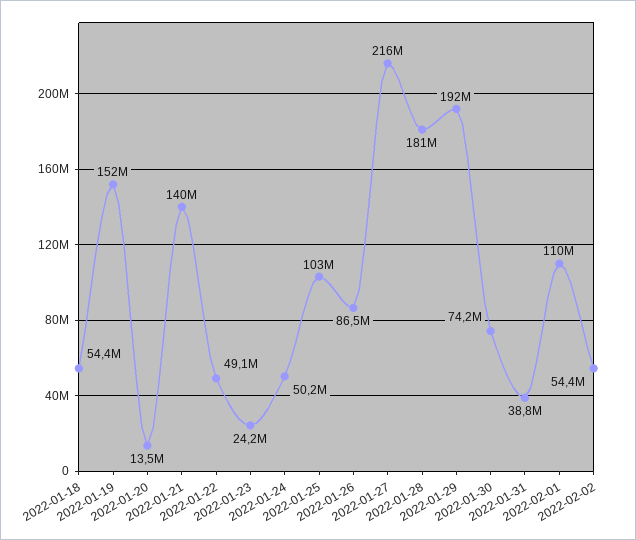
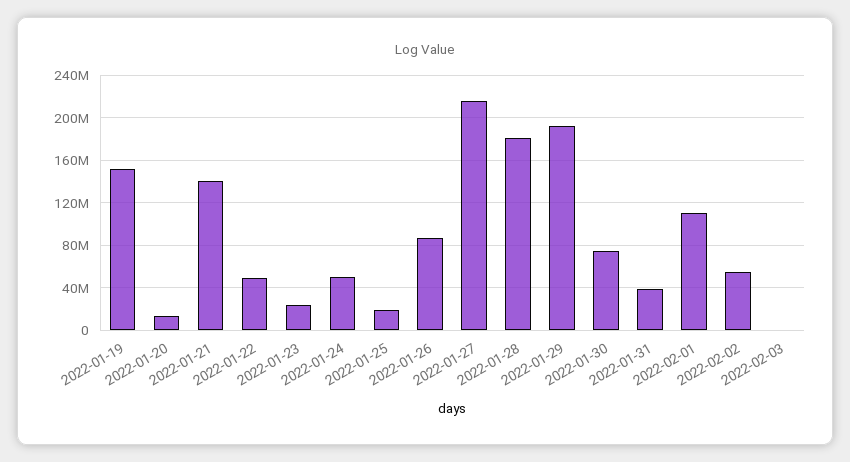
2022-01-18: 54400000 -> none
2022-01-25: 103000000 -> 20000000
2022-02-03: none -> 0

